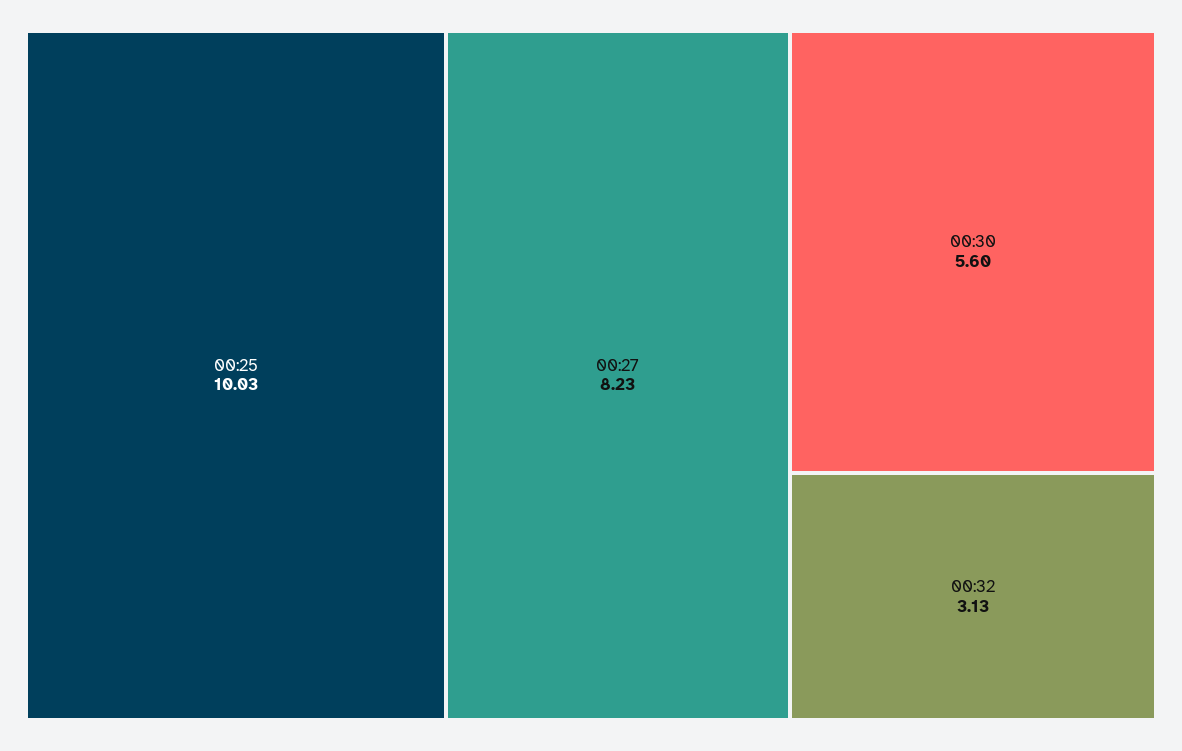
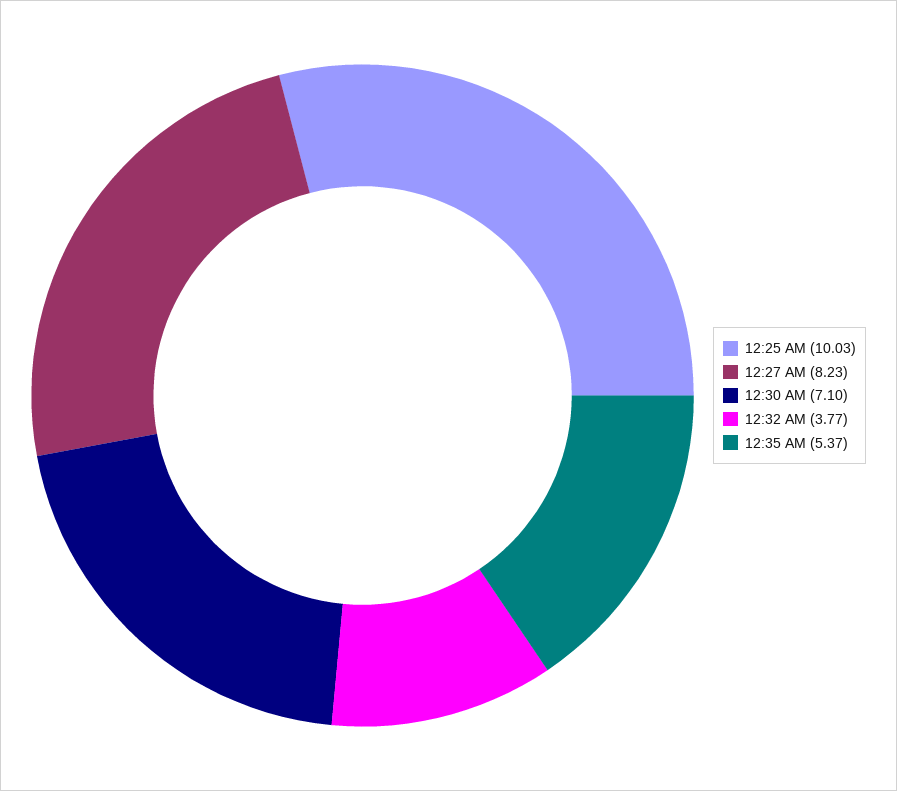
00:30: 5.6 -> 7.1
00:32: 3.13 -> 3.77
12:35 AM: none -> 5.37

